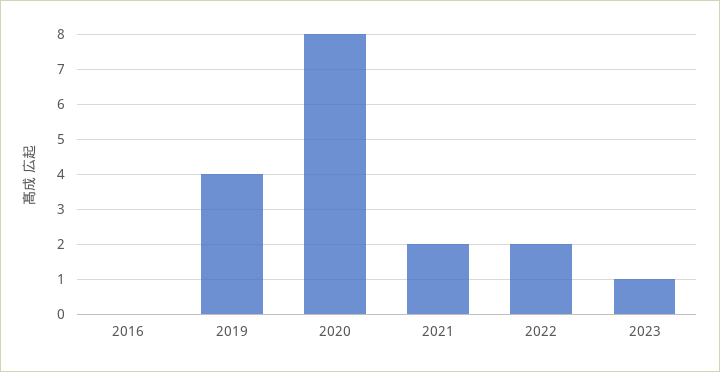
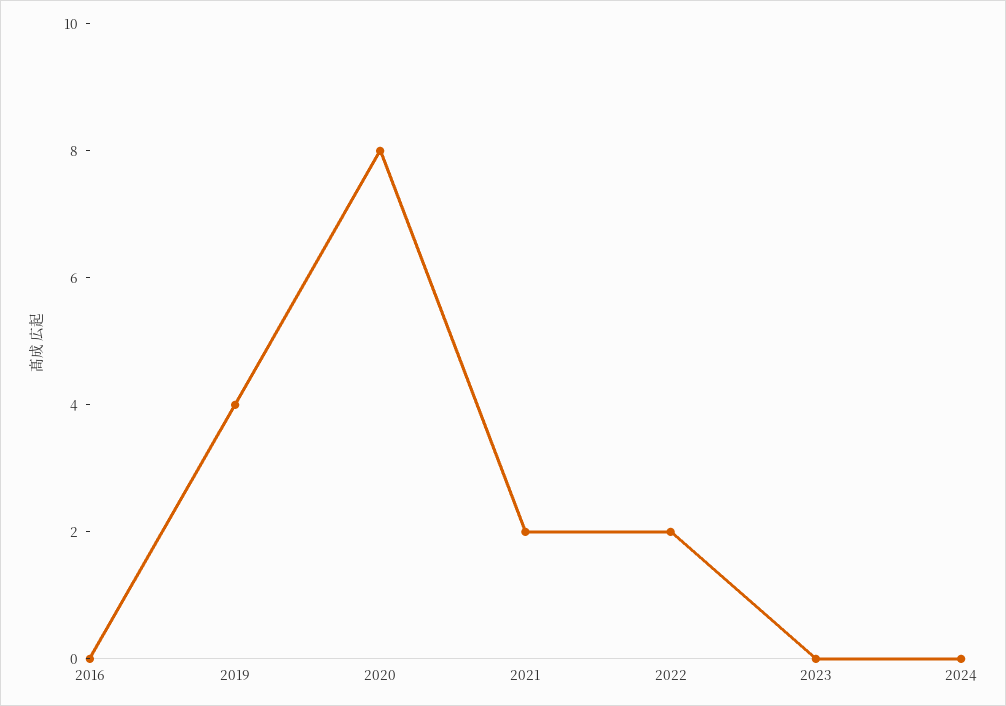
2023: 1 -> 0
2024: none -> 0

